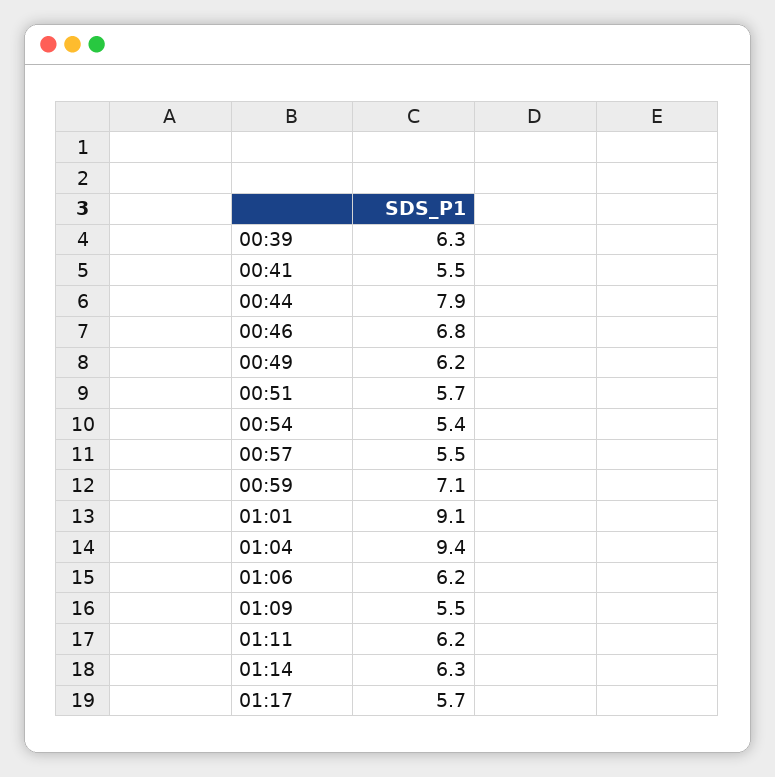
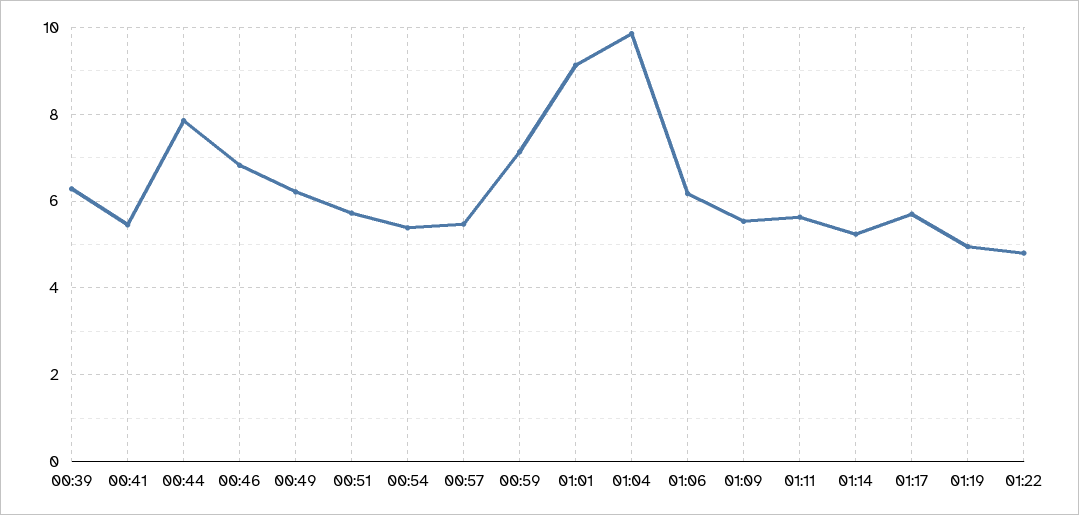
01:04: 9.4 -> 9.8
01:11: 6.2 -> 5.6
01:14: 6.3 -> 5.2
01:19: none -> 5
01:22: none -> 4.8

